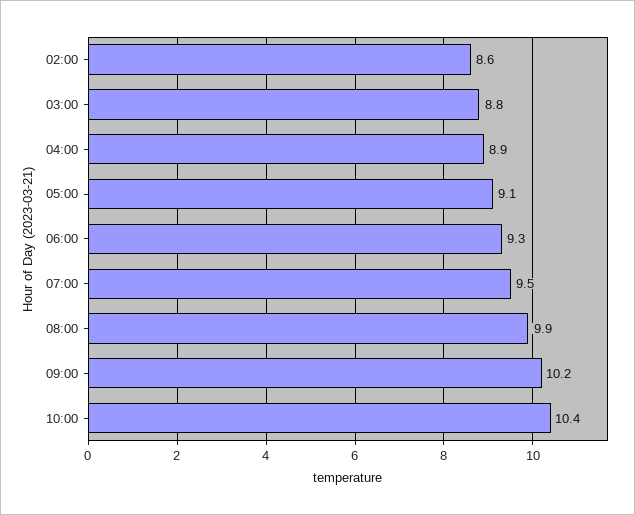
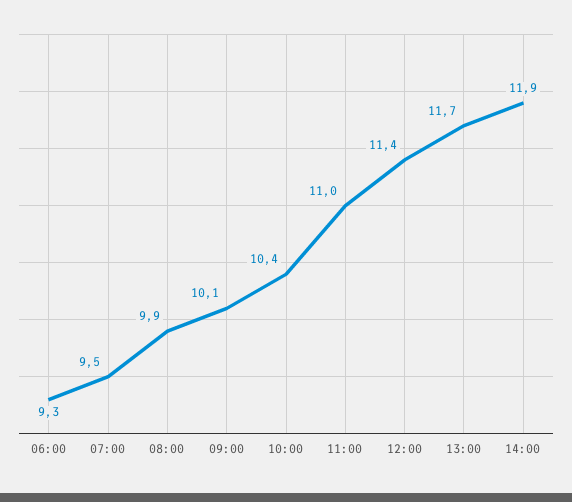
02:00: 8.6 -> none
03:00: 8.8 -> none
04:00: 8.9 -> none
05:00: 9.1 -> none
09:00: 10.2 -> 10.1
11:00: none -> 11
12:00: none -> 11.4
13:00: none -> 11.7
14:00: none -> 11.9

